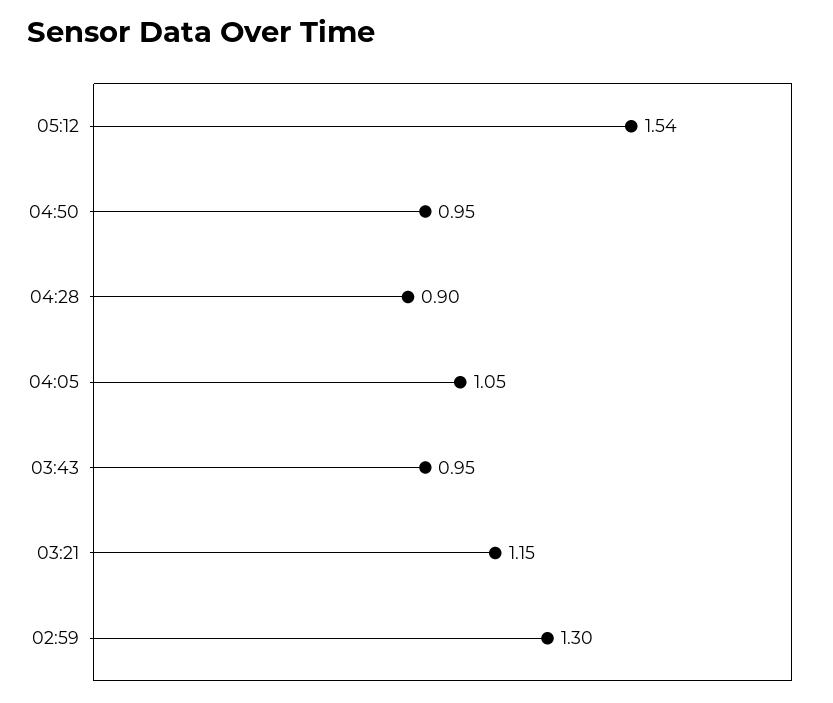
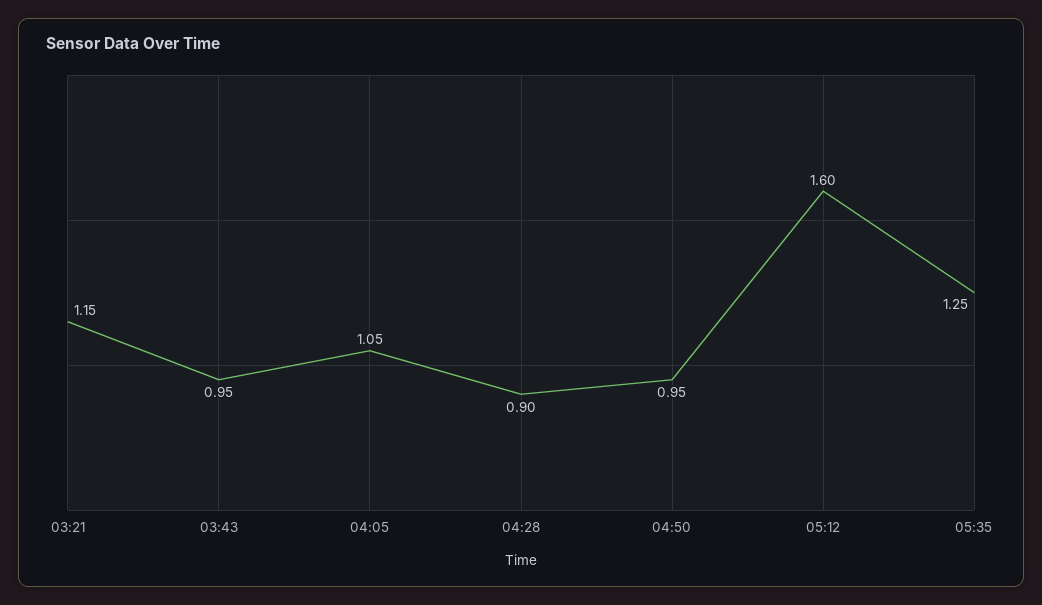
05:12: 1.54 -> 1.6
02:59: 1.3 -> none
05:35: none -> 1.25

